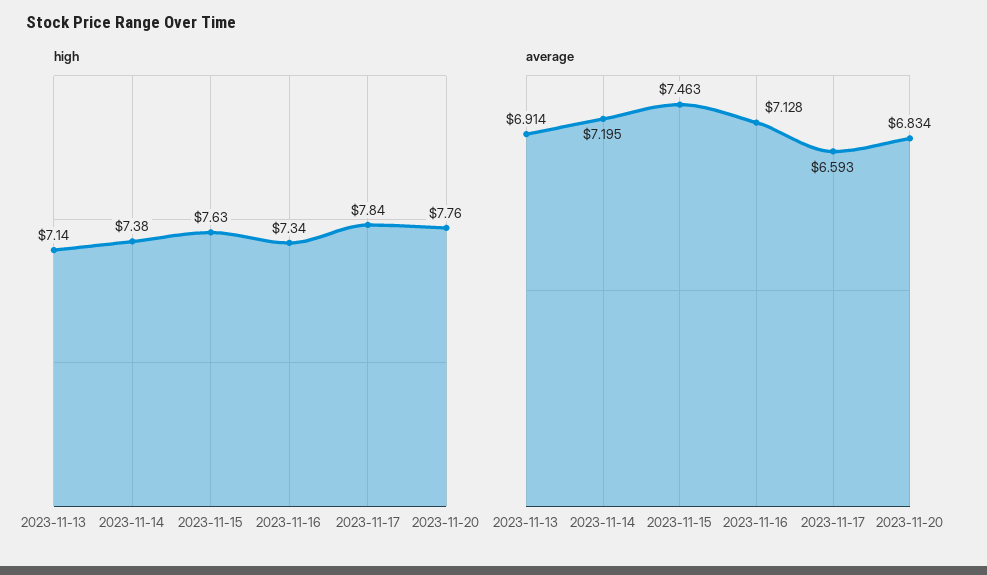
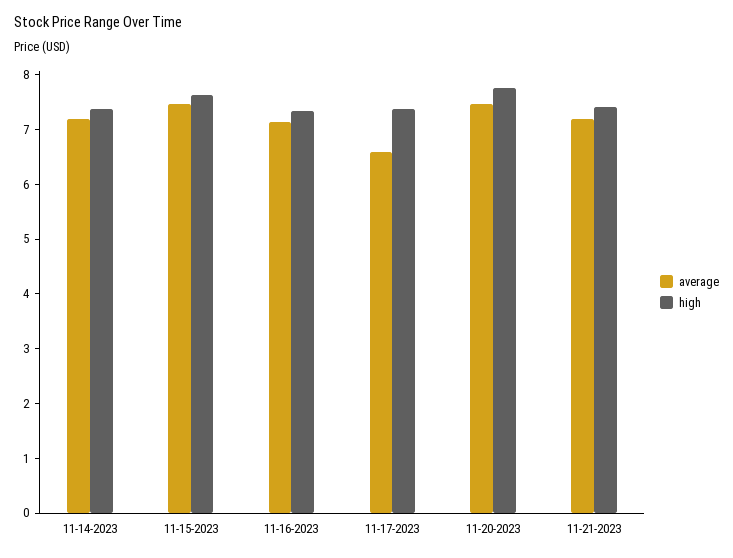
high, 2023-11-13: 7.14 -> none
high, 2023-11-17: 7.84 -> 7.4
average, 2023-11-13: 6.914 -> none
average, 2023-11-20: 6.834 -> 7.4
average, 11-21-2023: none -> 7.2
high, 11-21-2023: none -> 7.4

